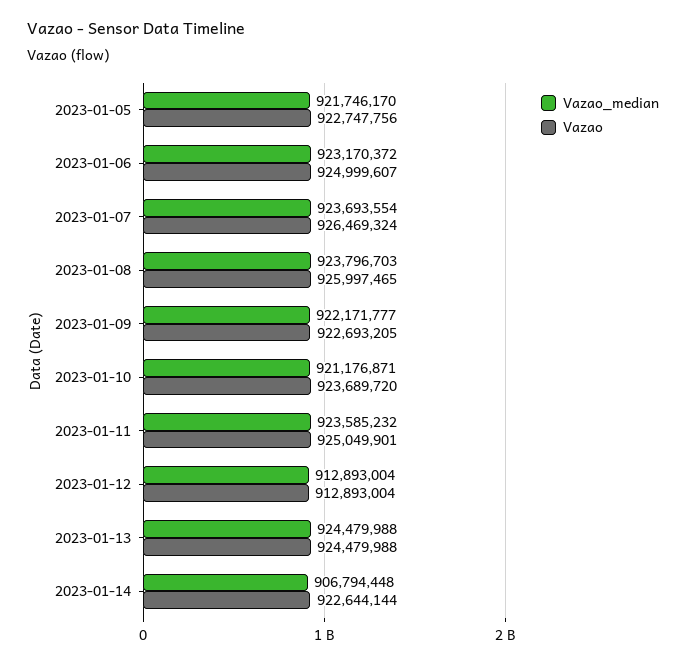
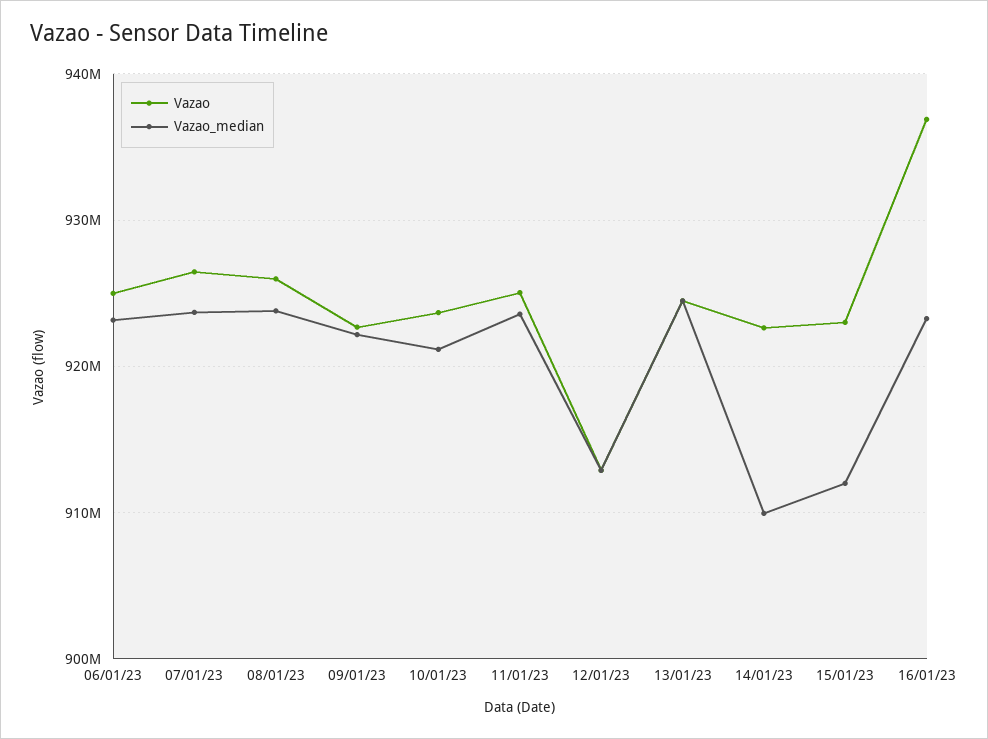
Vazao_median, 2023-01-05: 921746170 -> none
Vazao, 2023-01-05: 922747756 -> none
Vazao_median, 2023-01-14: 906794448 -> 910000000
Vazao, 15/01/23: none -> 923000000
Vazao_median, 15/01/23: none -> 912000000
Vazao, 16/01/23: none -> 937000000
Vazao_median, 16/01/23: none -> 923000000

